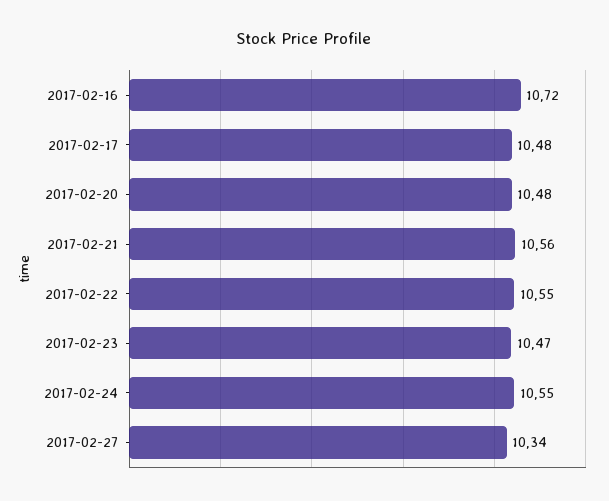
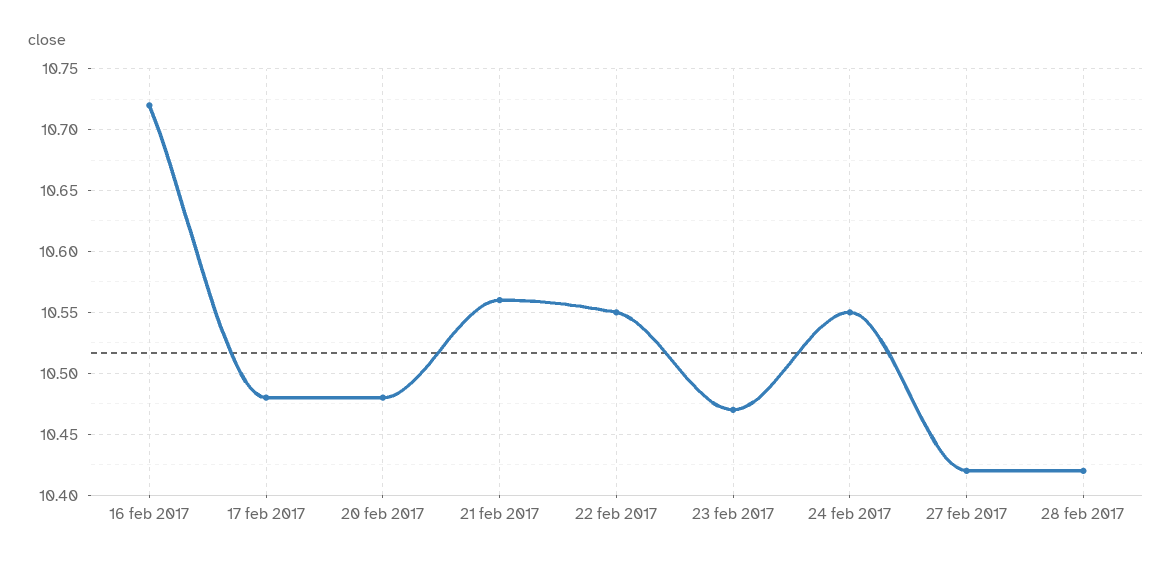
2017-02-27: 10.34 -> 10.42
28 feb 2017: none -> 10.42

